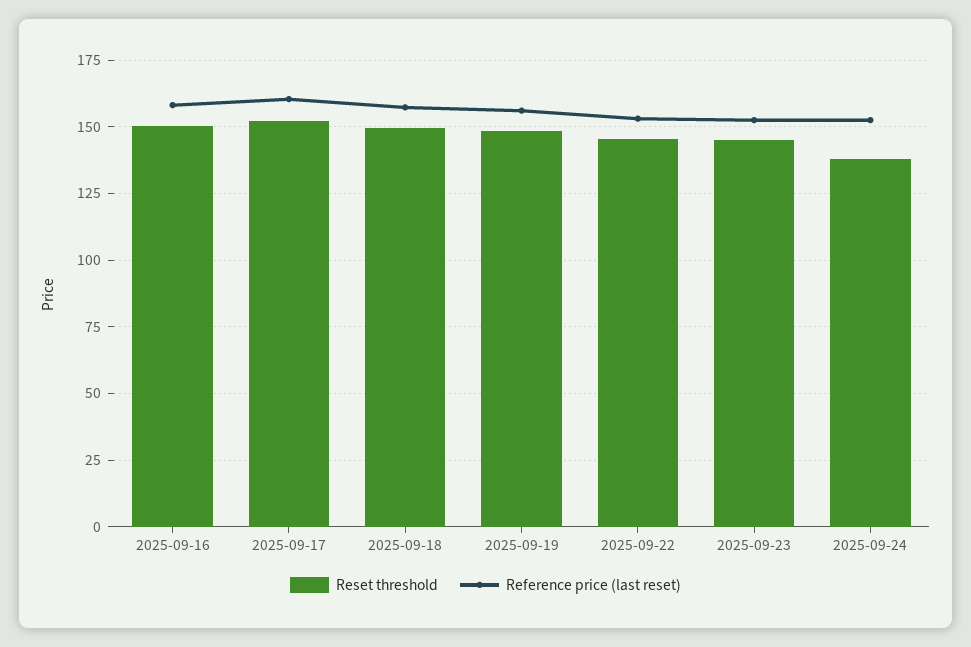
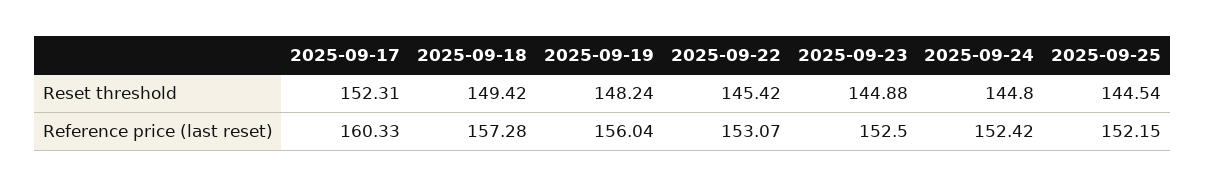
Reset threshold, 2025-09-16: 150 -> none
Reference price (last reset), 2025-09-16: 157.5 -> none
Reset threshold, 2025-09-24: 137.5 -> 144.8
Reset threshold, 2025-09-25: none -> 144.54
Reference price (last reset), 2025-09-25: none -> 152.15

